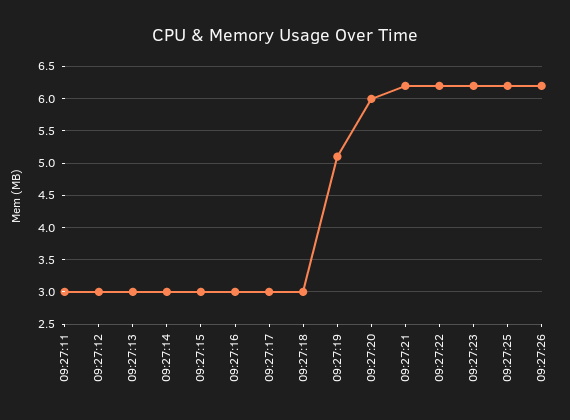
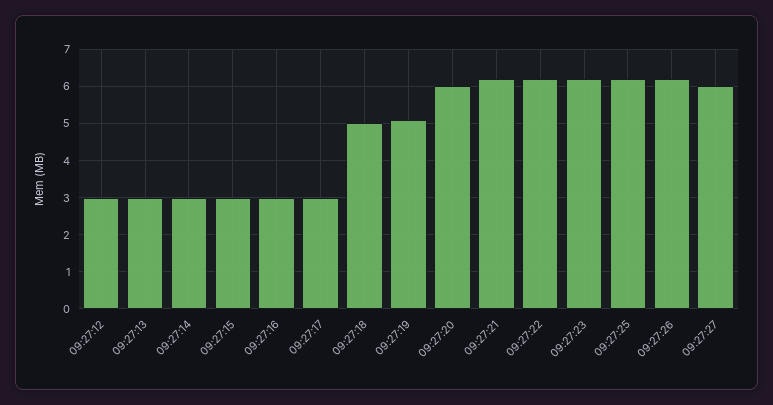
09:27:11: 3 -> none
09:27:18: 3 -> 5
09:27:27: none -> 6

